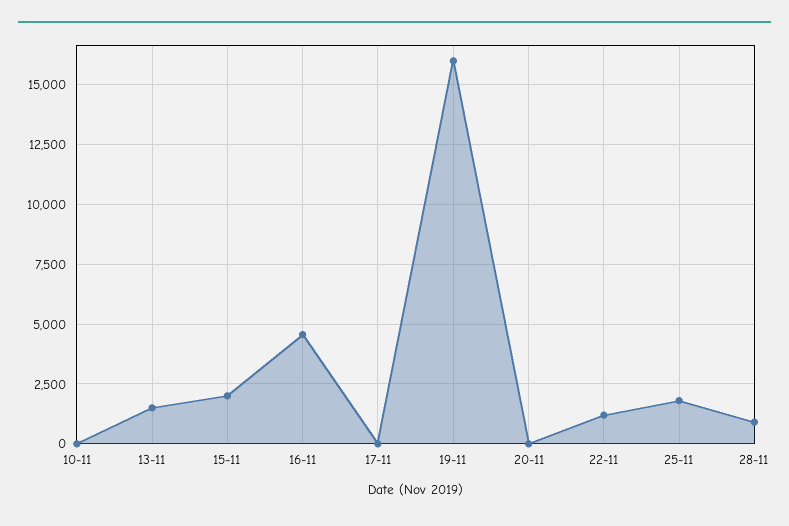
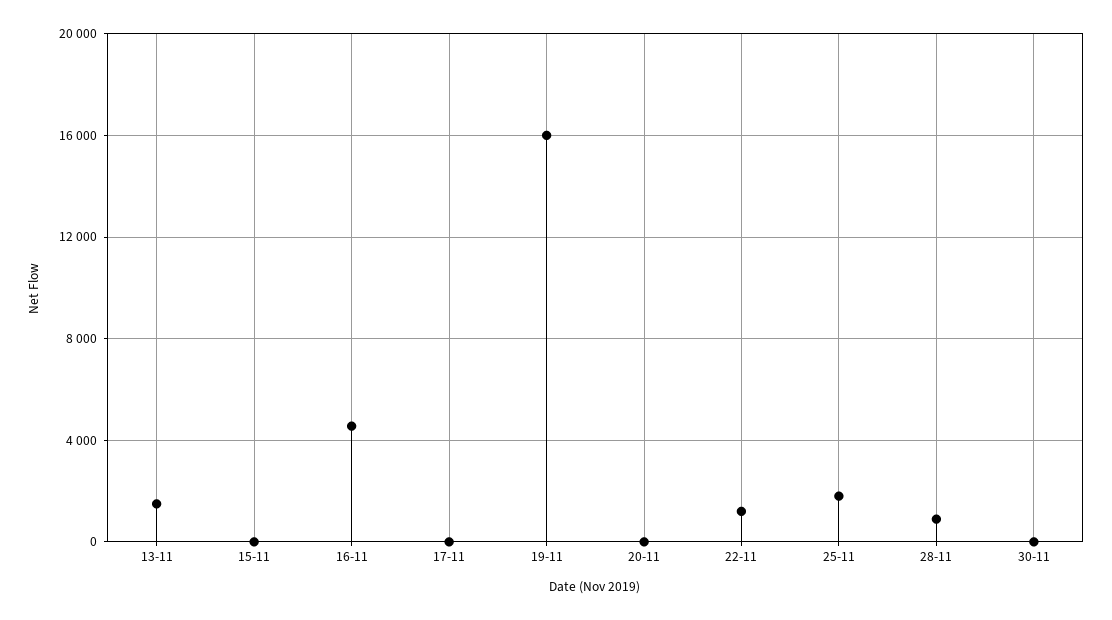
10-11: 0 -> none
15-11: 2000 -> 0
30-11: none -> 0

